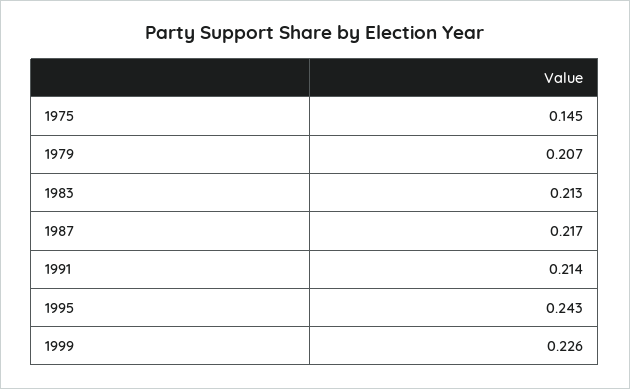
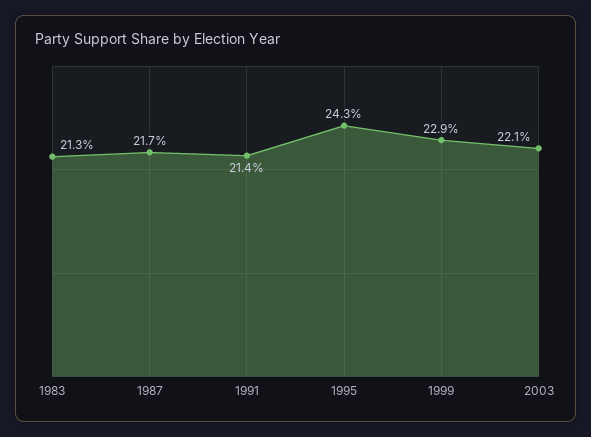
1975: 0.145 -> none
1979: 0.207 -> none
1999: 0.226 -> 0.229
2003: none -> 0.221

